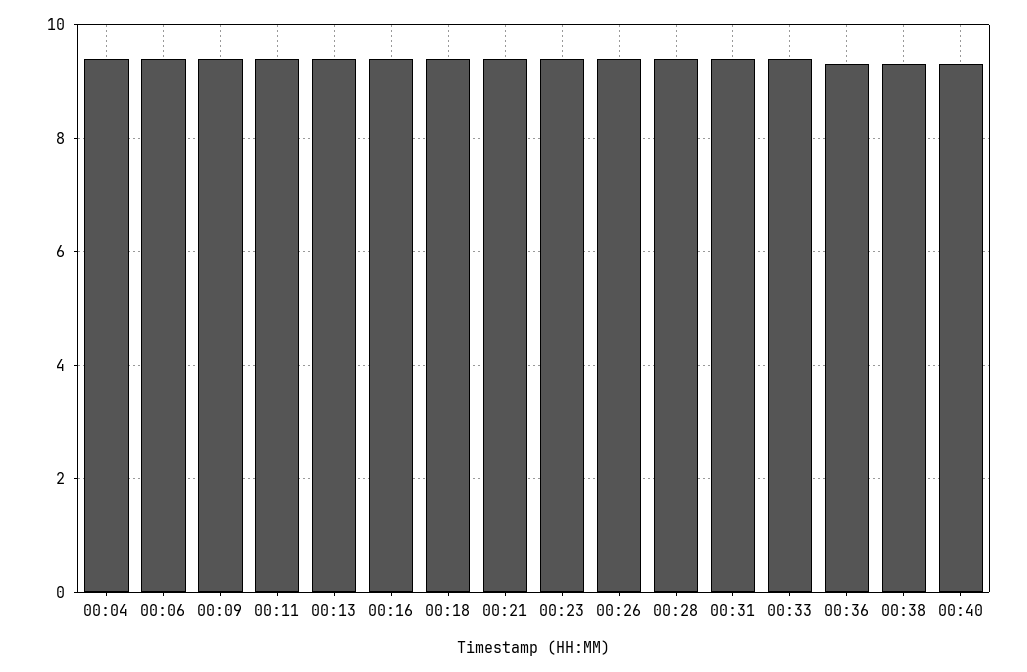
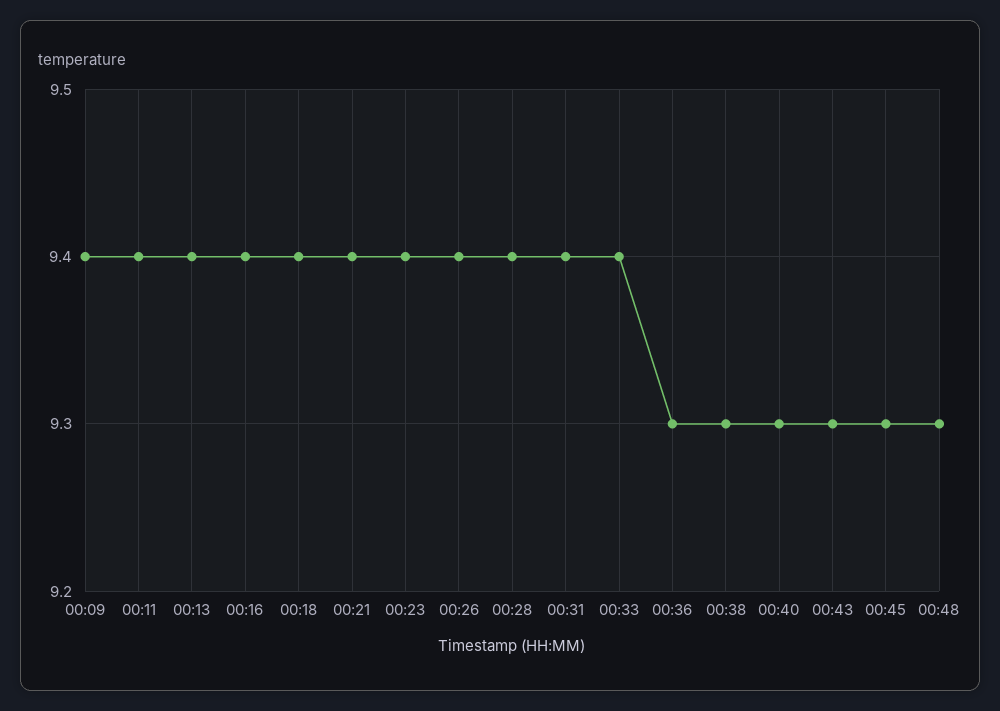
00:04: 9.5 -> none
00:06: 9.5 -> none
00:43: none -> 9.3
00:45: none -> 9.3
00:48: none -> 9.3

